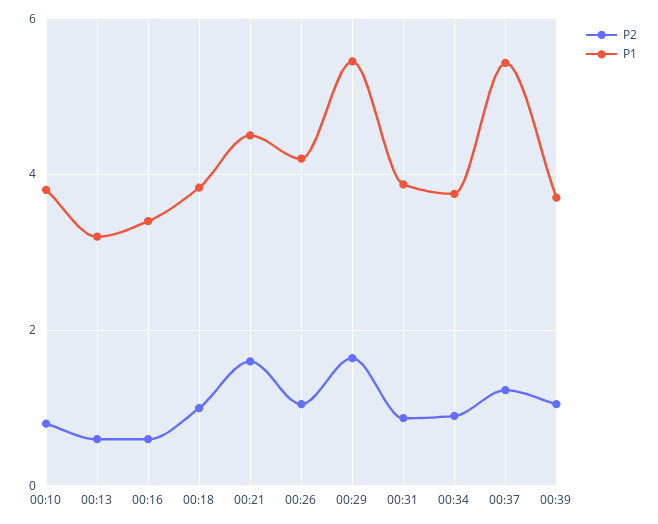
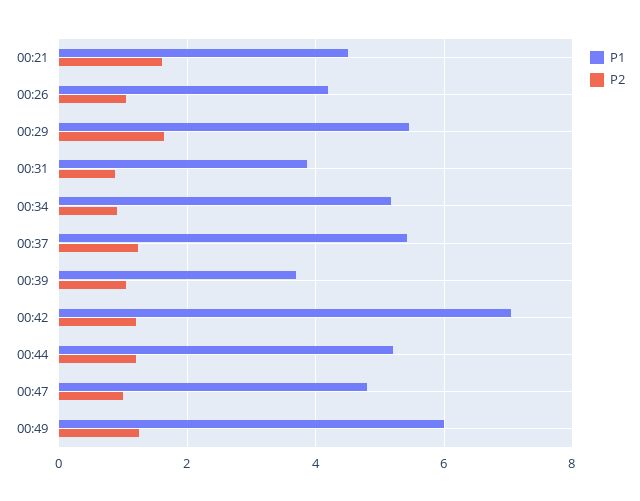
P2, 00:10: 0.8 -> none
P1, 00:10: 3.8 -> none
P2, 00:13: 0.6 -> none
P1, 00:13: 3.2 -> none
P2, 00:16: 0.6 -> none
P1, 00:16: 3.4 -> none
P2, 00:18: 1 -> none
P1, 00:18: 3.8 -> none
P1, 00:34: 3.8 -> 5.2
P1, 00:42: none -> 7
P2, 00:42: none -> 1.2
P1, 00:44: none -> 5.2
P2, 00:44: none -> 1.2
P1, 00:47: none -> 4.8
P2, 00:47: none -> 1
P1, 00:49: none -> 6
P2, 00:49: none -> 1.2

